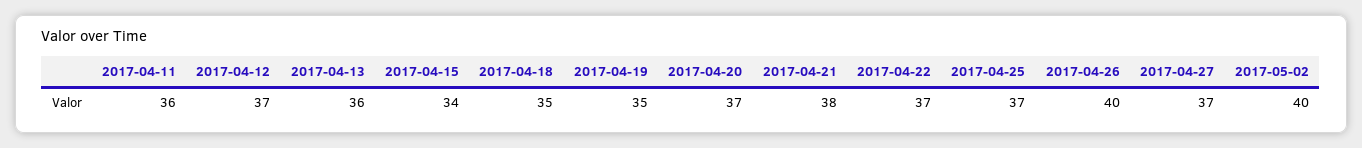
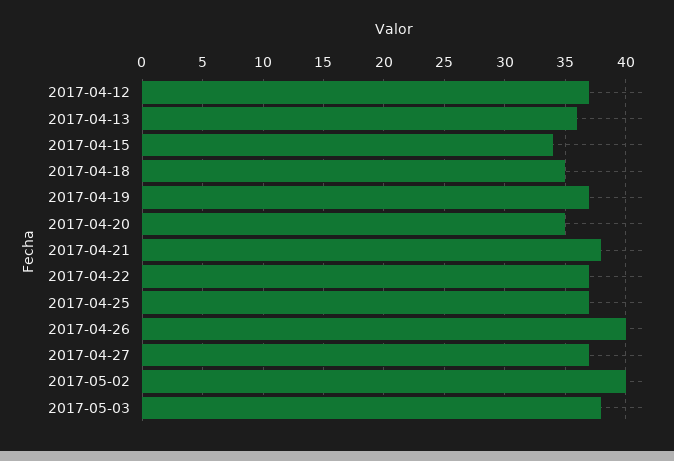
2017-04-11: 36 -> none
2017-04-19: 35 -> 37
2017-04-20: 37 -> 35
2017-05-03: none -> 38

